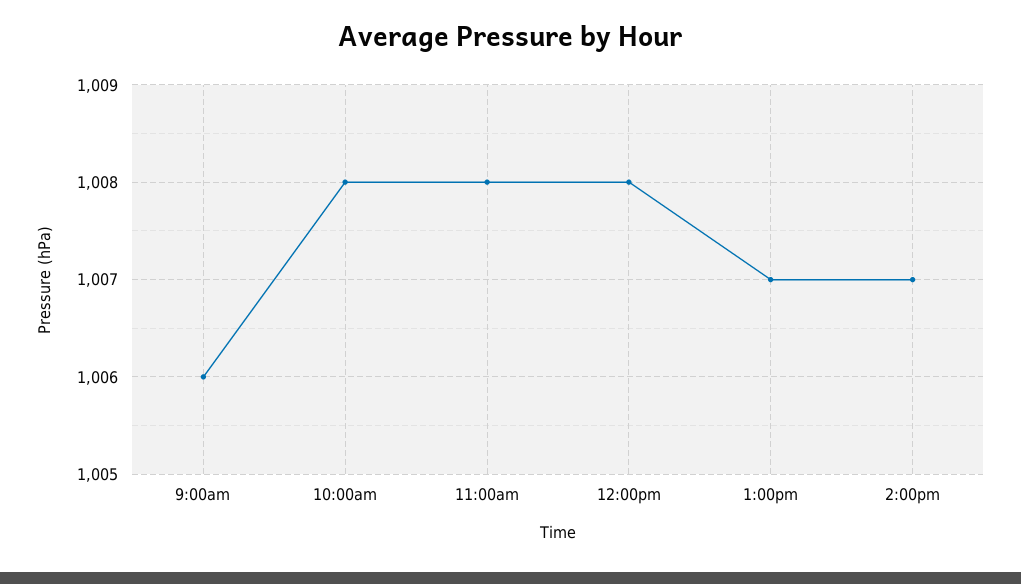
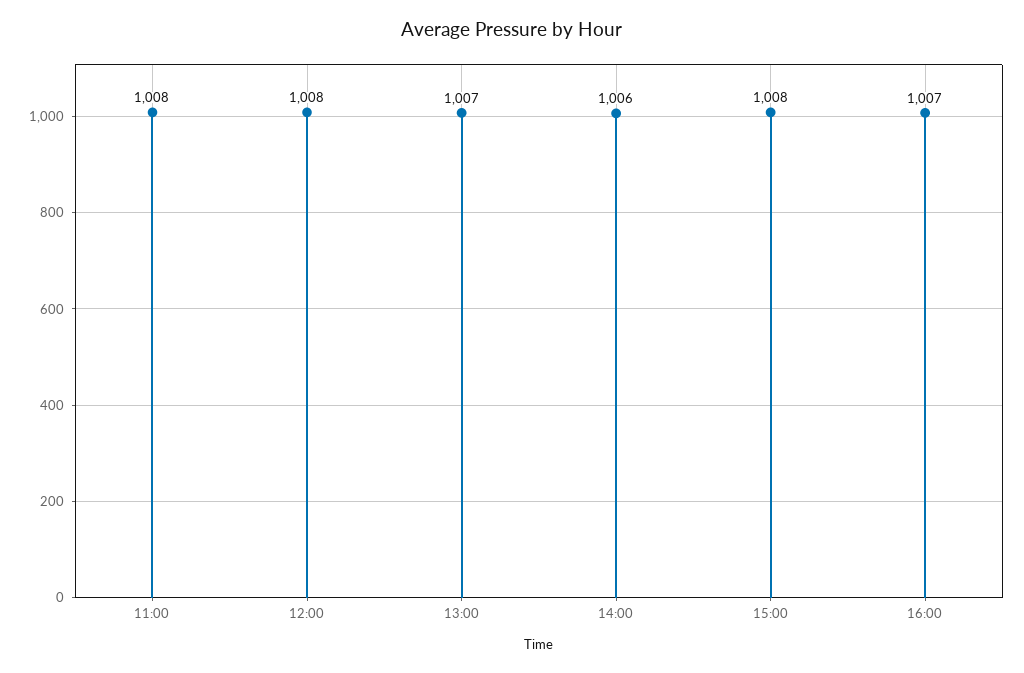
9:00am: 1006 -> none
10:00am: 1008 -> none
2:00pm: 1007 -> 1006
15:00: none -> 1008
16:00: none -> 1007

